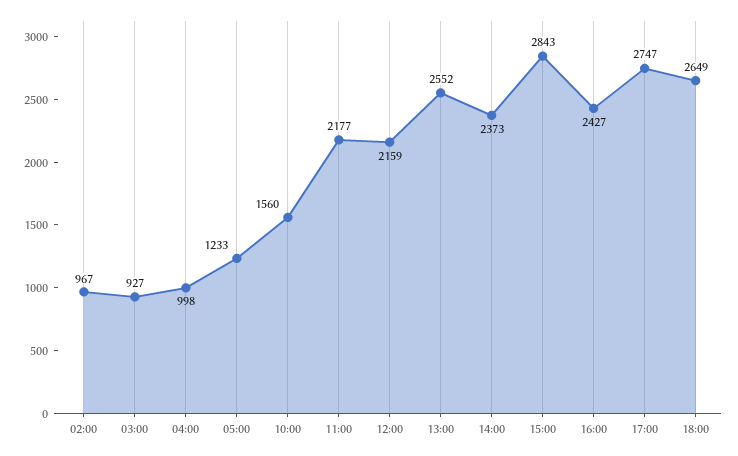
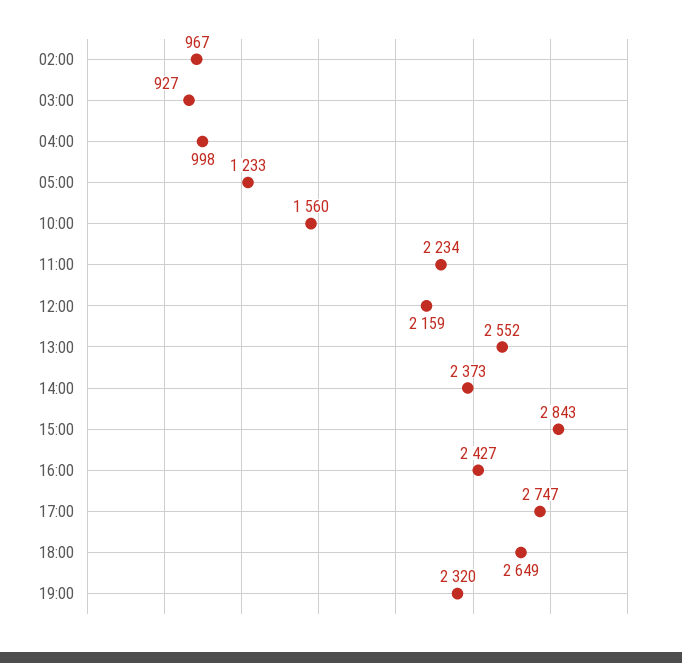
11:00: 2177 -> 2234
19:00: none -> 2320

